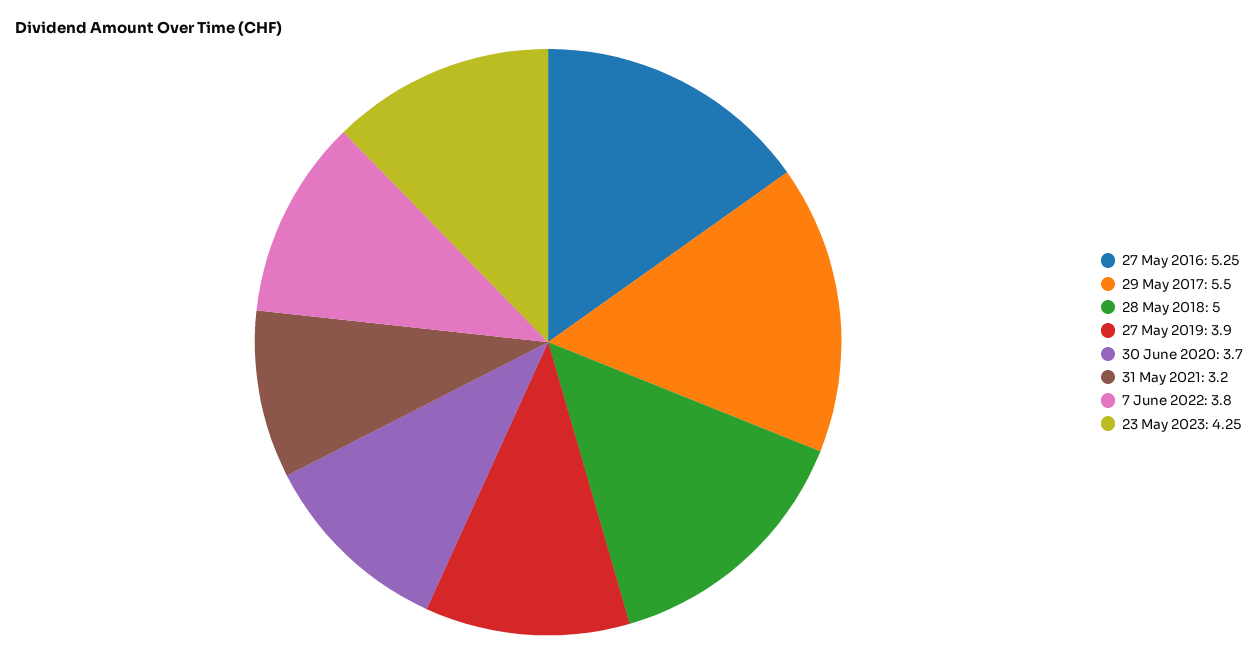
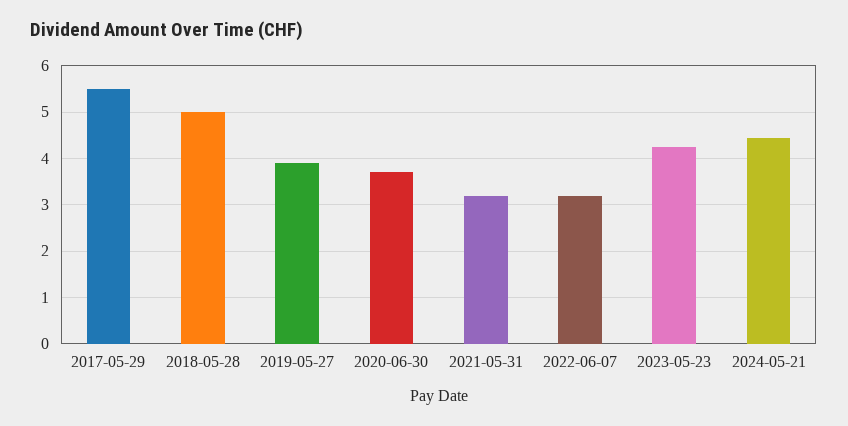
27 May 2016: 5.25 -> none
7 June 2022: 3.8 -> 3.2
2024-05-21: none -> 4.4

